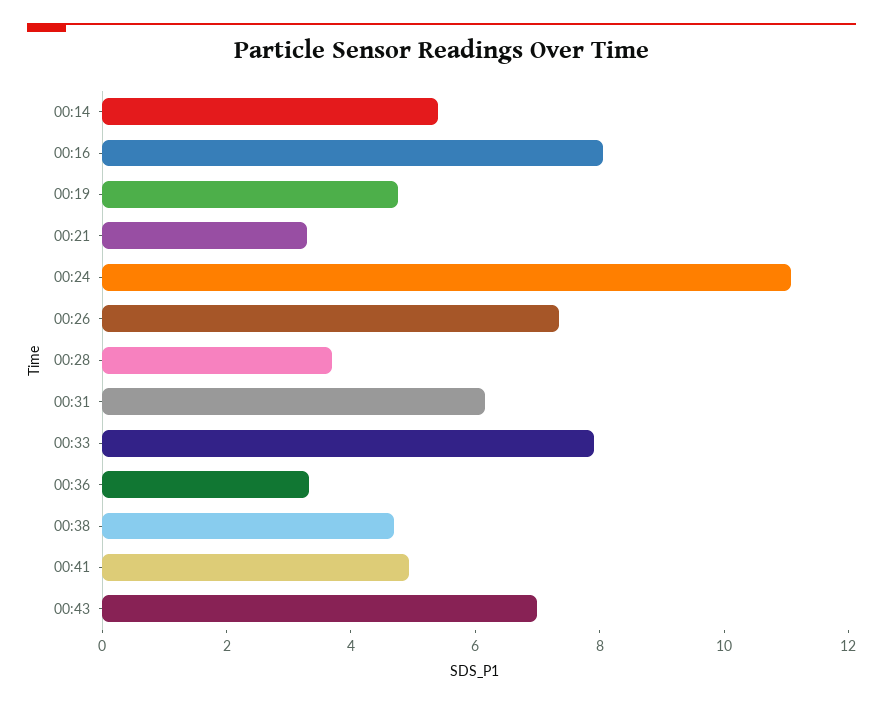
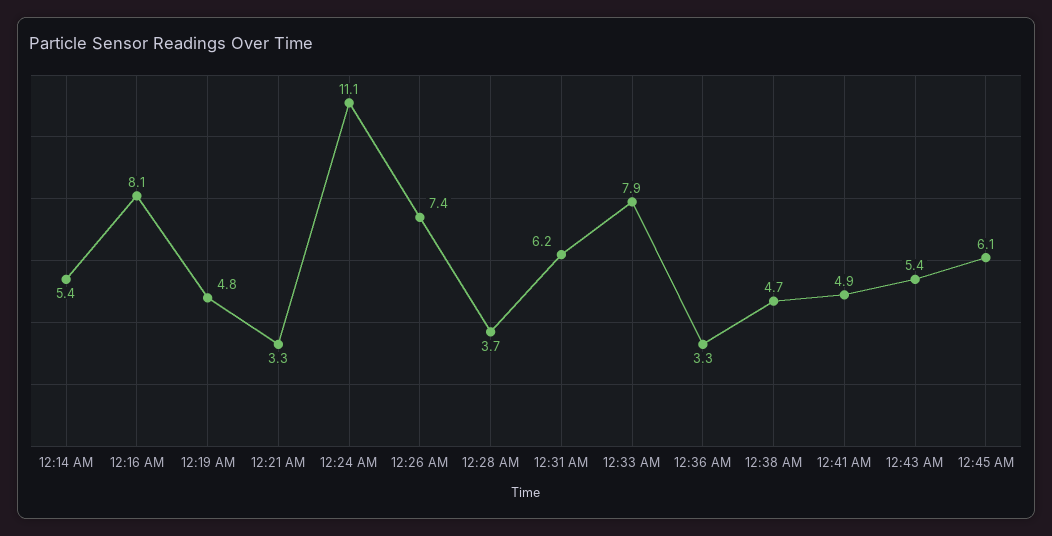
00:43: 7 -> 5.4
12:45 AM: none -> 6.1

